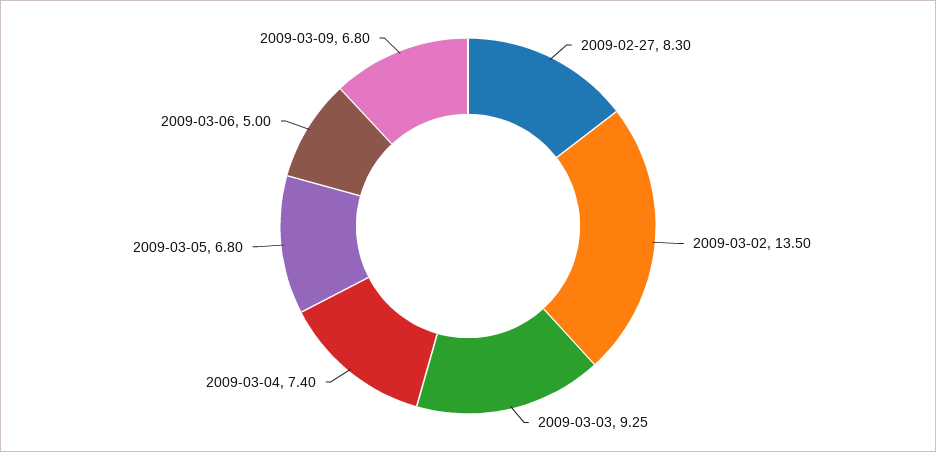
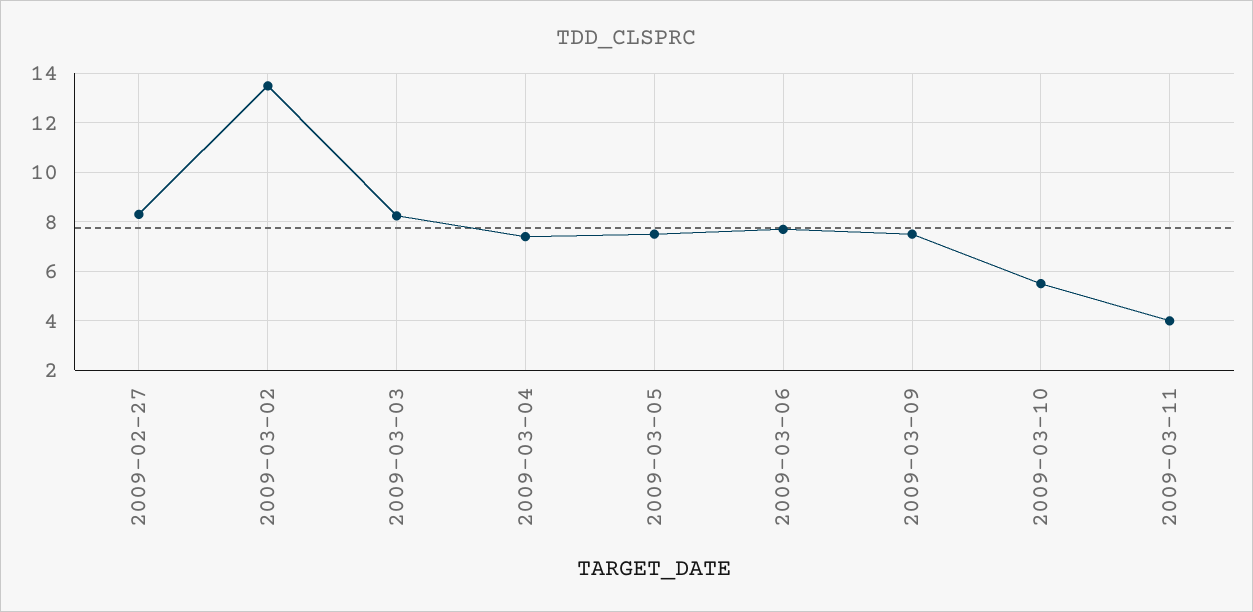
2009-03-03: 9.25 -> 8.25
2009-03-05: 6.8 -> 7.5
2009-03-06: 5 -> 7.75
2009-03-09: 6.8 -> 7.5
2009-03-10: none -> 5.5
2009-03-11: none -> 4

